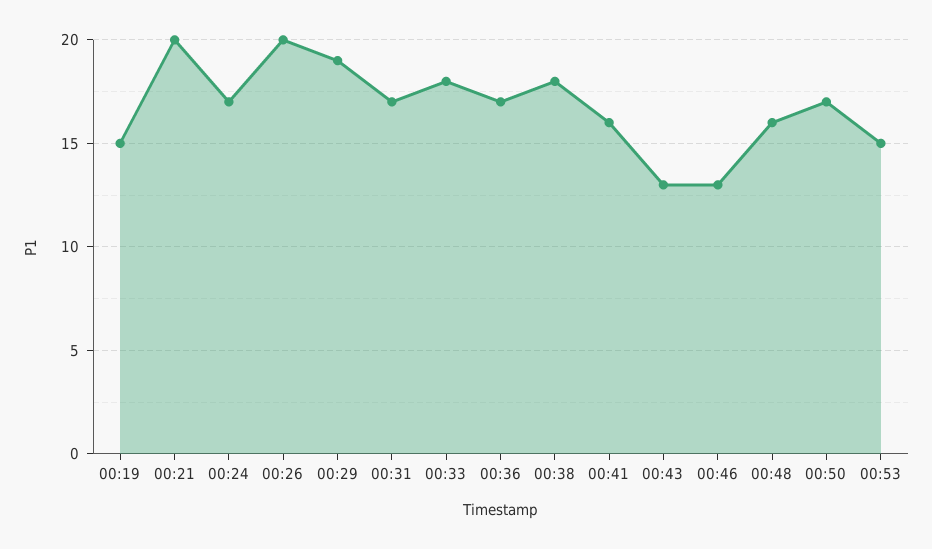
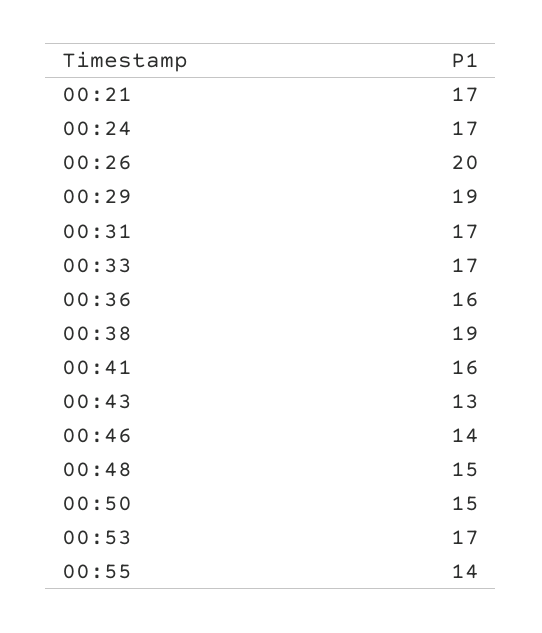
00:19: 15 -> none
00:21: 20 -> 17
00:33: 18 -> 17
00:36: 17 -> 16
00:38: 18 -> 19
00:46: 13 -> 14
00:48: 16 -> 15
00:50: 17 -> 15
00:53: 15 -> 17
00:55: none -> 14

